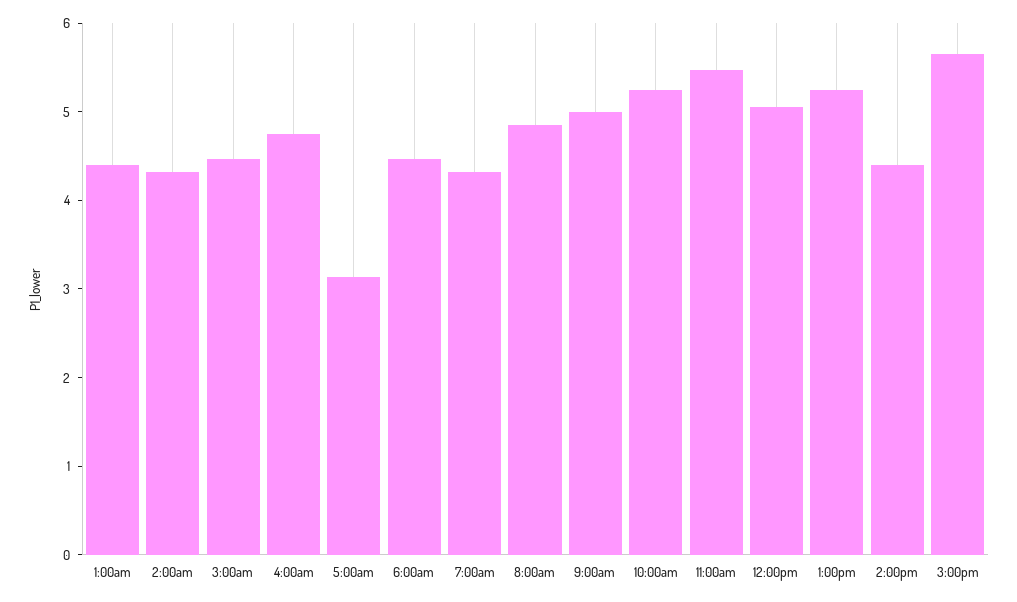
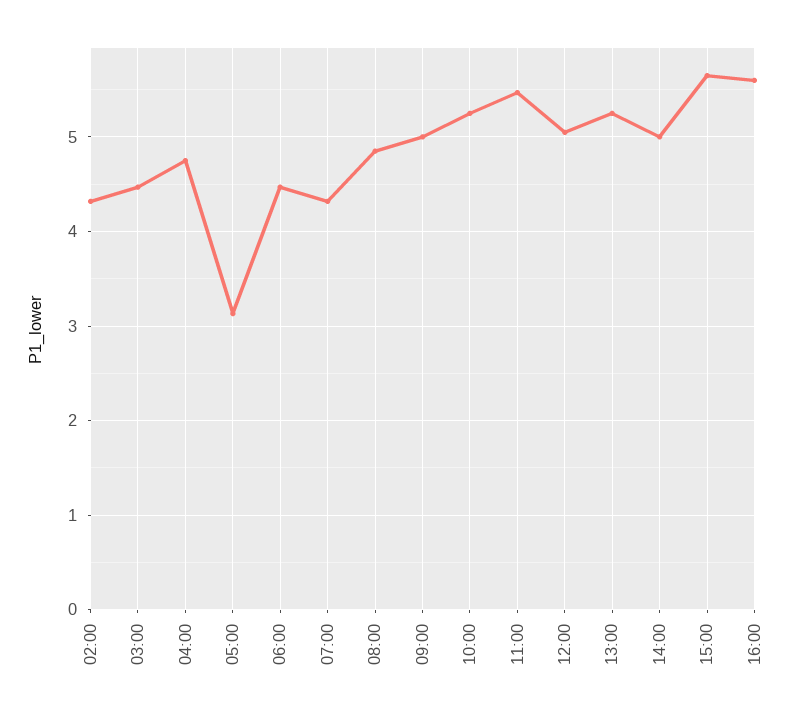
1:00am: 4.4 -> none
2:00pm: 4.4 -> 5
16:00: none -> 5.6

